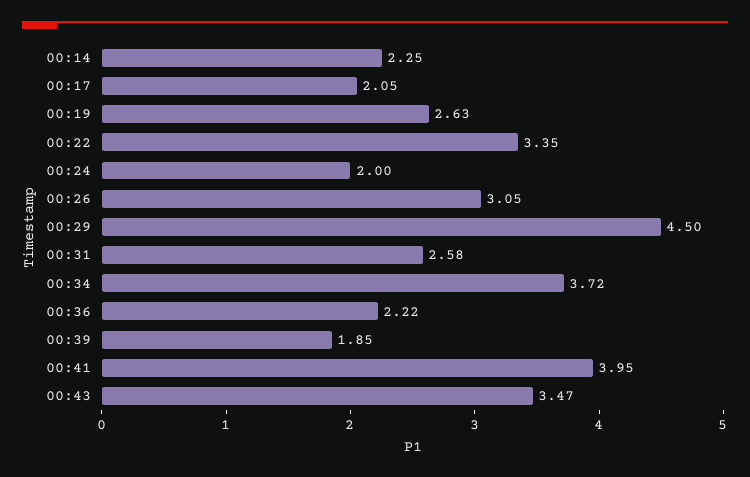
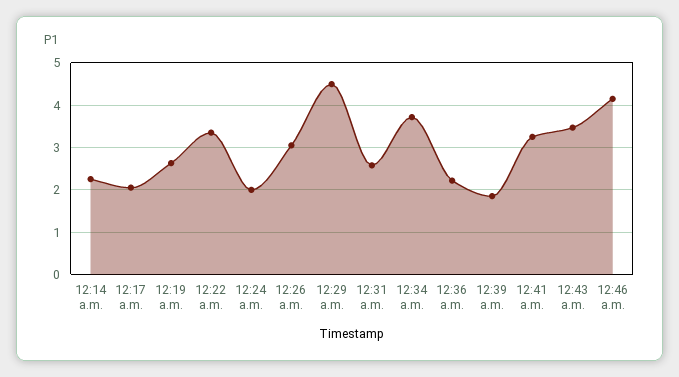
00:41: 3.95 -> 3.2
12:46 a.m.: none -> 4.2

